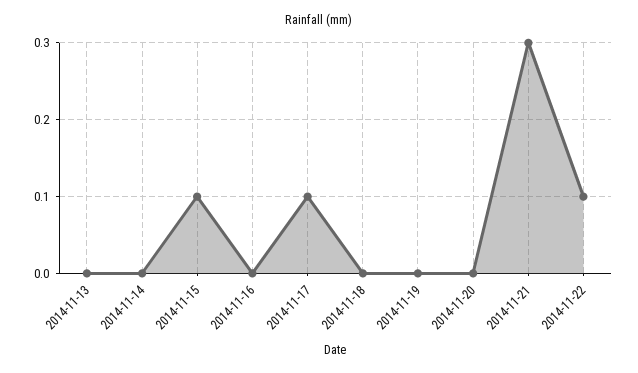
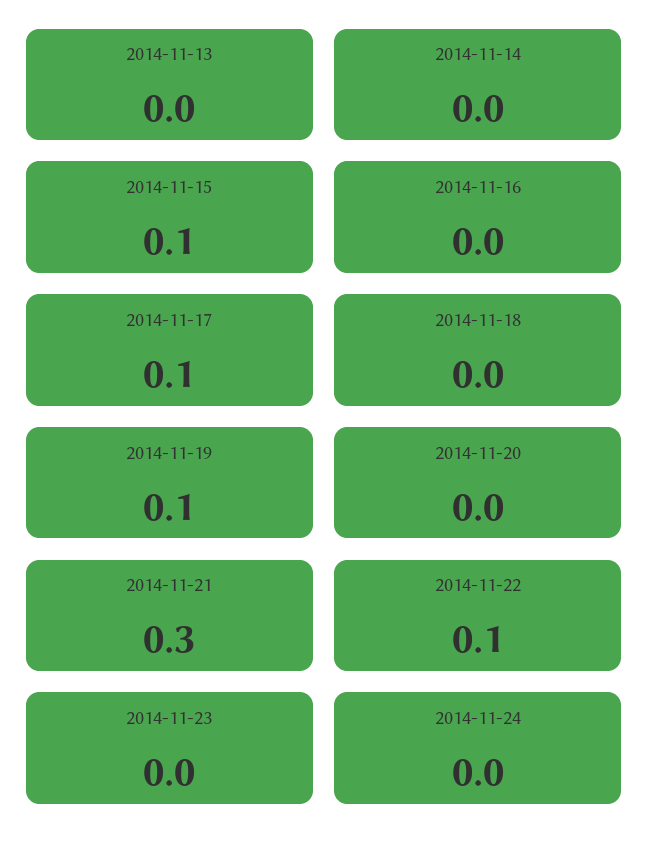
2014-11-19: 0 -> 0.1
2014-11-23: none -> 0
2014-11-24: none -> 0

